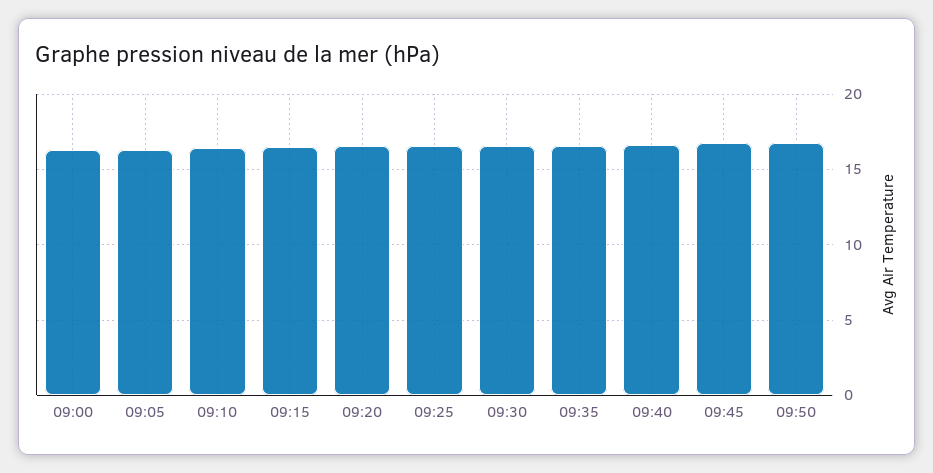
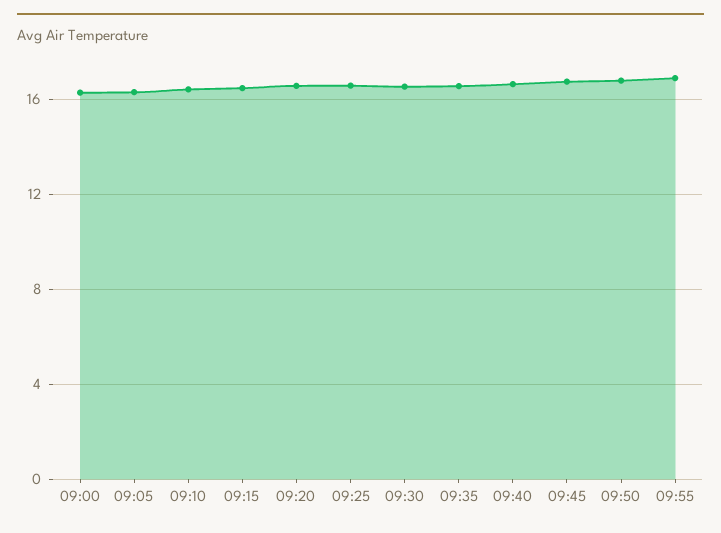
09:55: none -> 17

